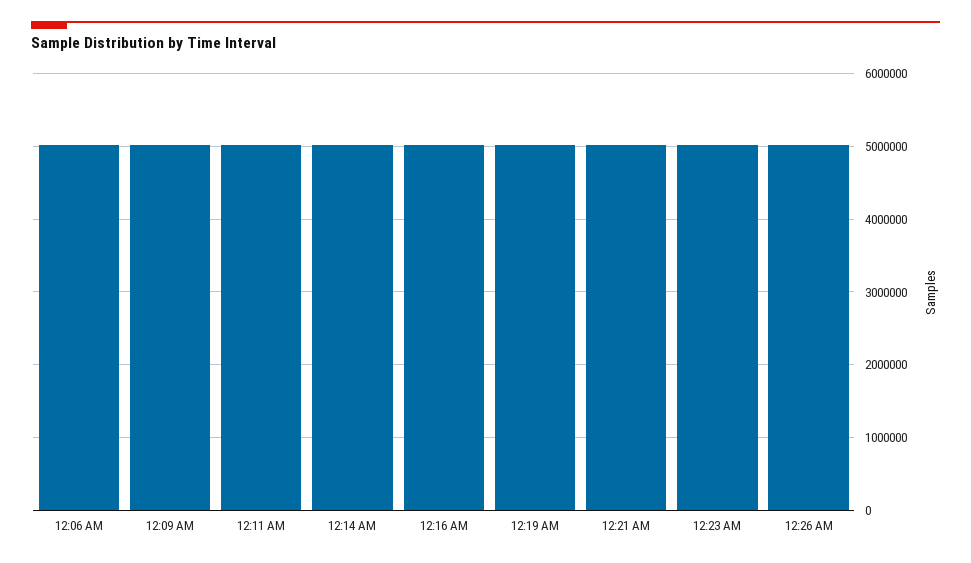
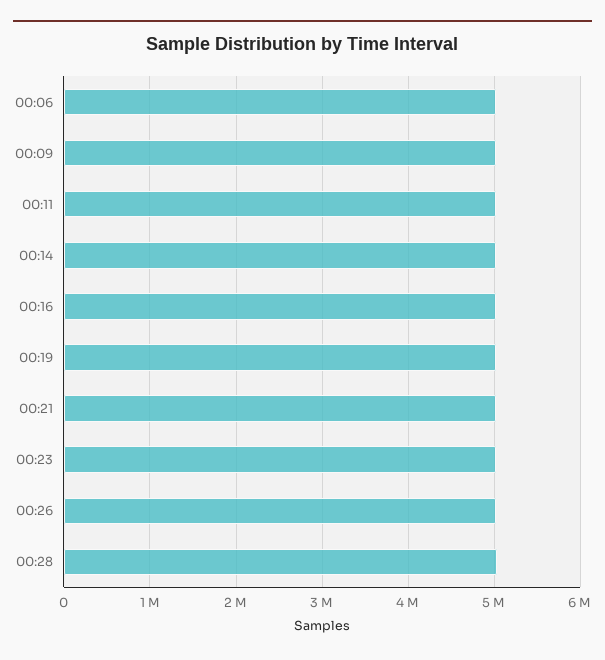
00:28: none -> 5000000

